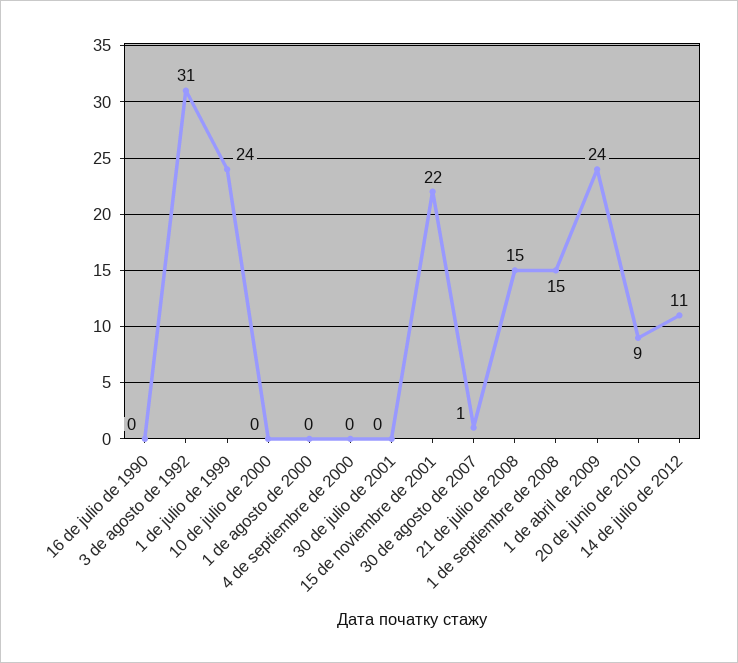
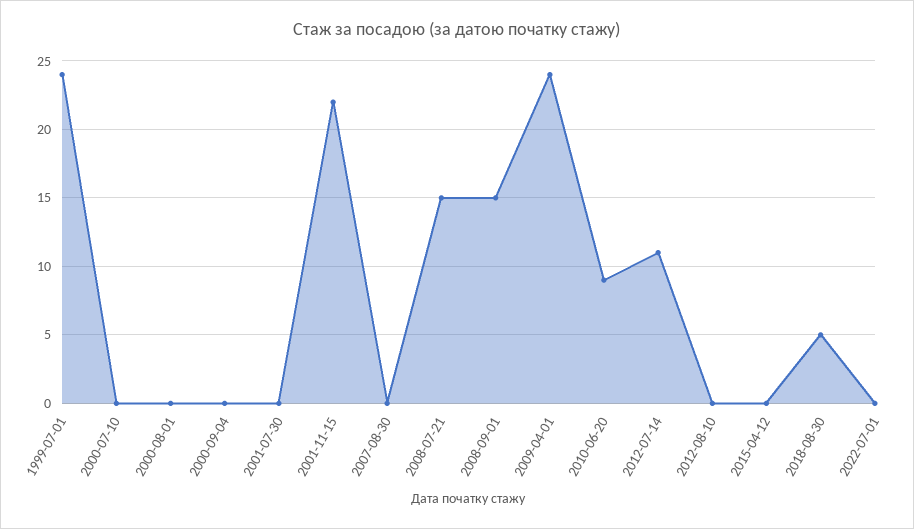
16 de julio de 1990: 0 -> none
3 de agosto de 1992: 31 -> none
30 de agosto de 2007: 1 -> 0
2012-08-10: none -> 0
2015-04-12: none -> 0
2018-08-30: none -> 5
2022-07-01: none -> 0

